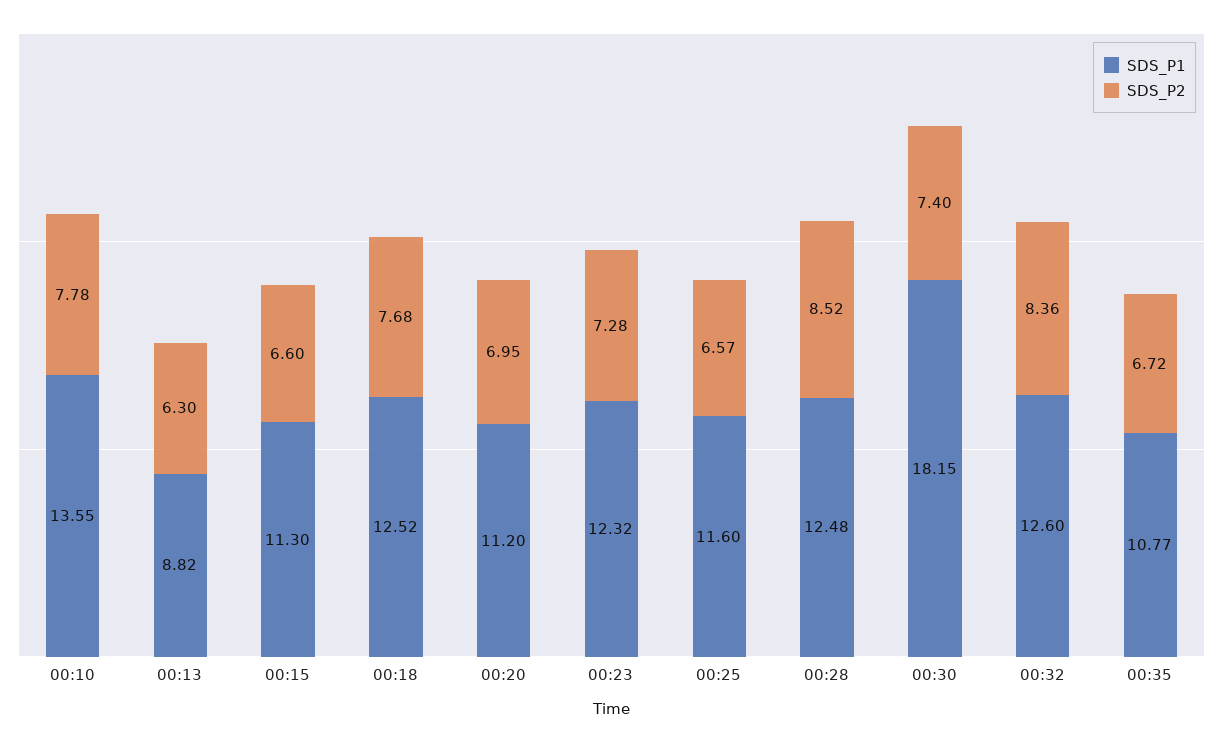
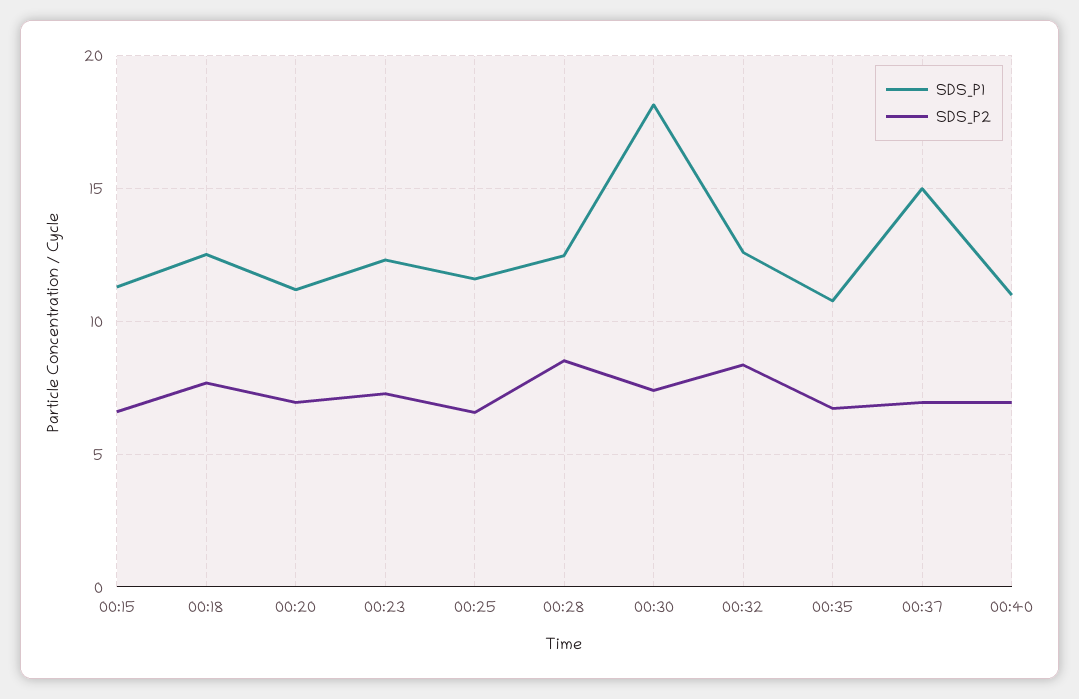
SDS_P1, 00:10: 13.55 -> none
SDS_P2, 00:10: 7.78 -> none
SDS_P1, 00:13: 8.82 -> none
SDS_P2, 00:13: 6.3 -> none
SDS_P1, 00:37: none -> 15
SDS_P2, 00:37: none -> 7
SDS_P1, 00:40: none -> 11
SDS_P2, 00:40: none -> 7

